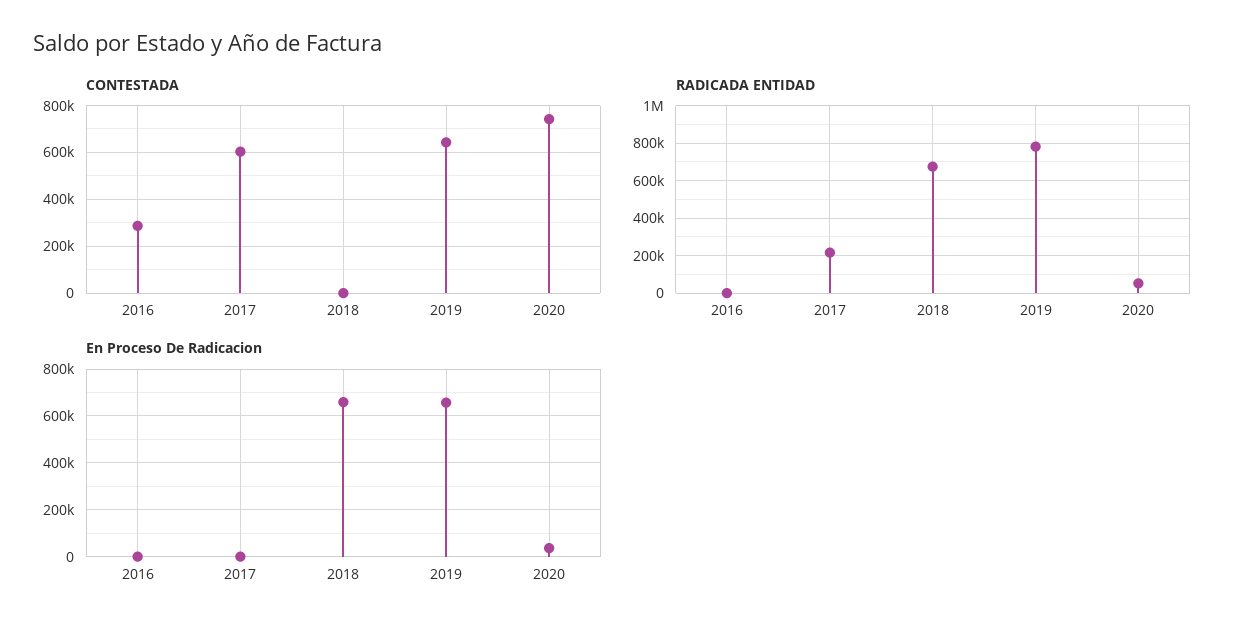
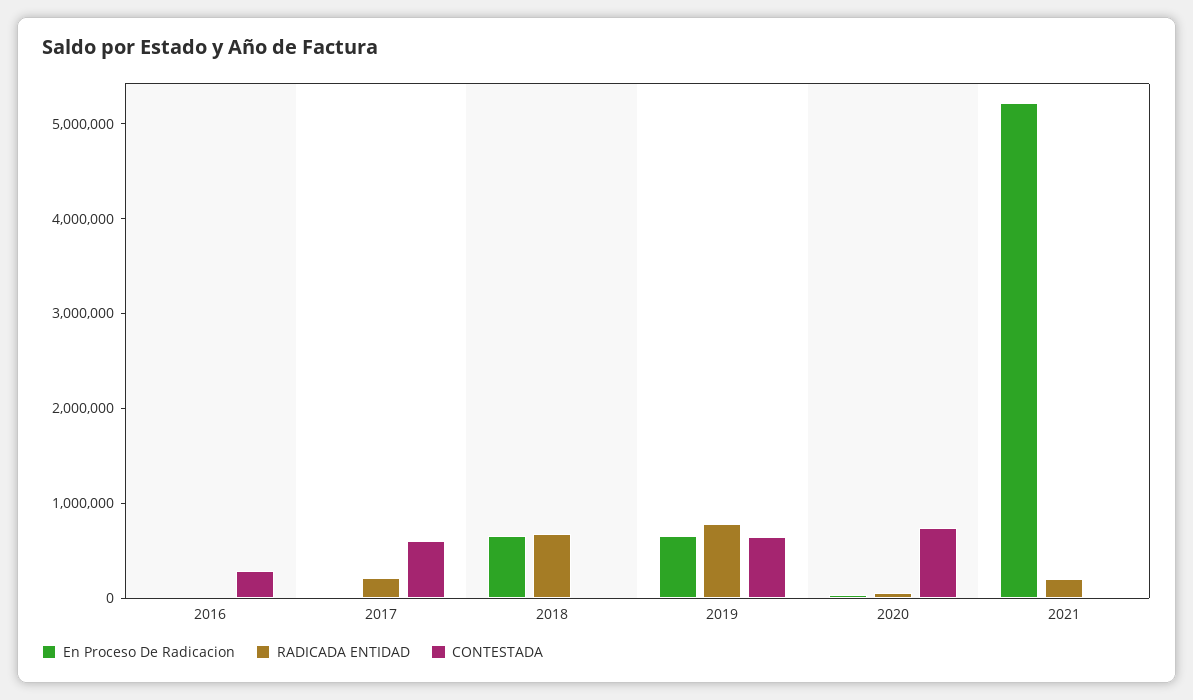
En Proceso De Radicacion, 2021: none -> 5200000
RADICADA ENTIDAD, 2021: none -> 200000
CONTESTADA, 2021: none -> 0

